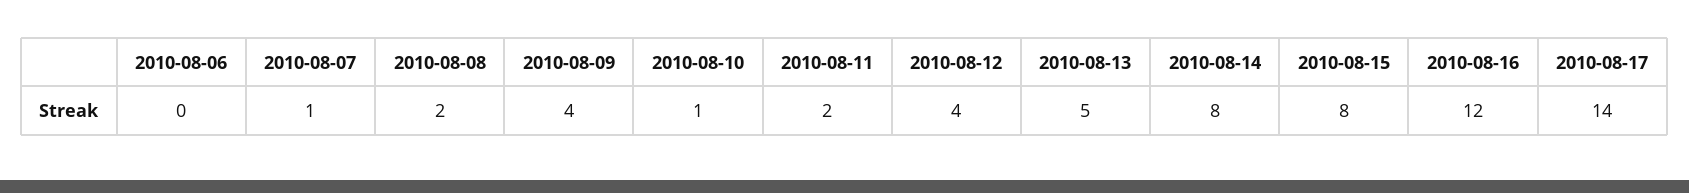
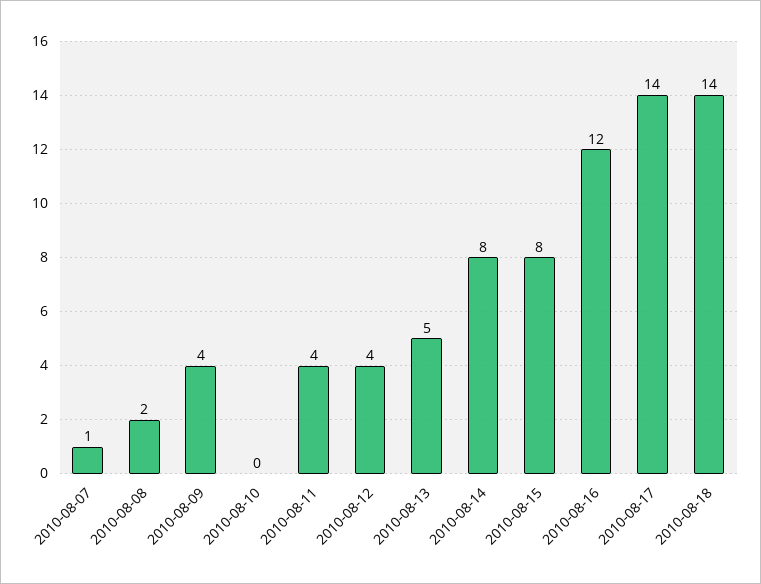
2010-08-06: 0 -> none
2010-08-10: 1 -> 0
2010-08-11: 2 -> 4
2010-08-18: none -> 14

